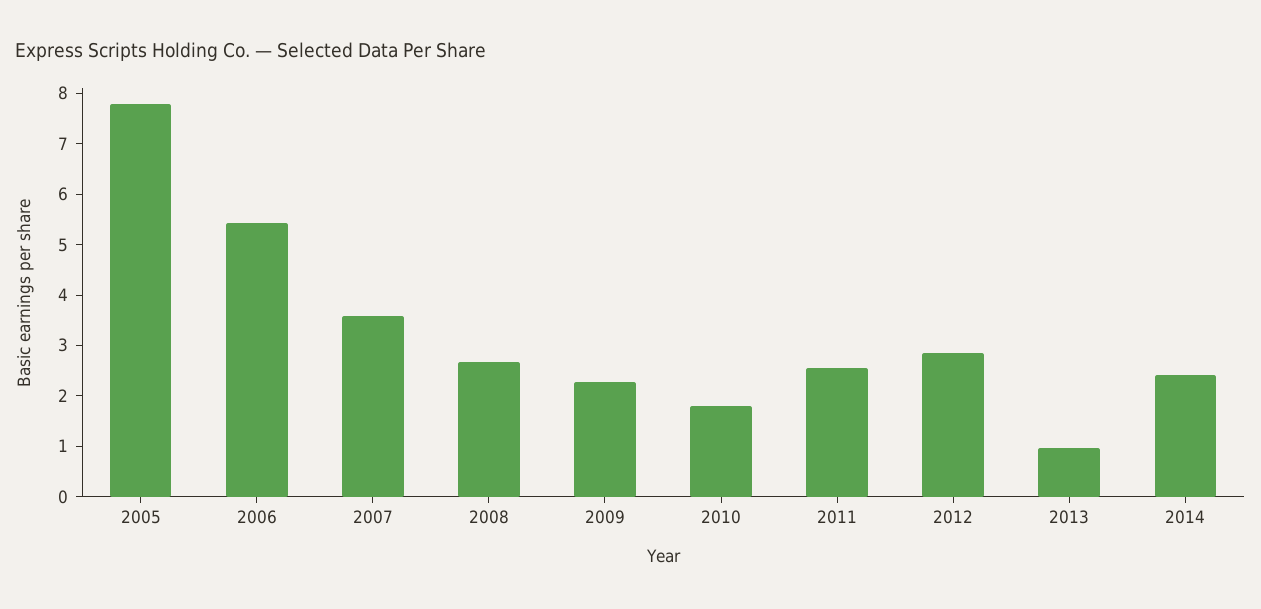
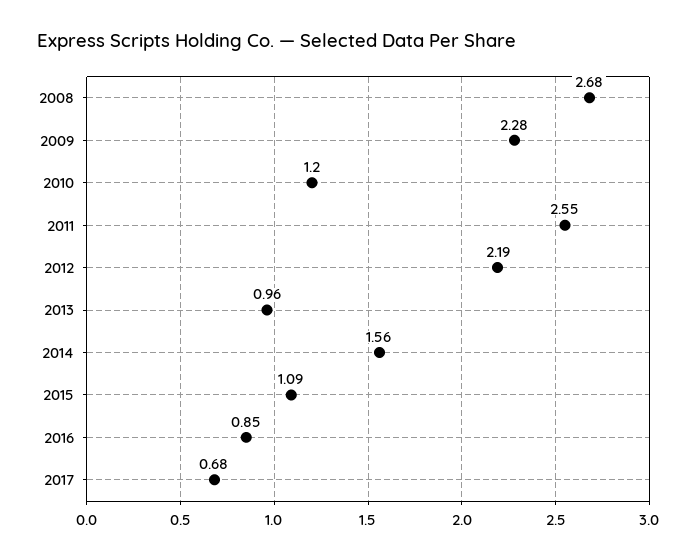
2005: 7.8 -> none
2006: 5.4 -> none
2007: 3.6 -> none
2010: 1.8 -> 1.2
2012: 2.8 -> 2.19
2014: 2.4 -> 1.56
2015: none -> 1.09
2016: none -> 0.85
2017: none -> 0.68

